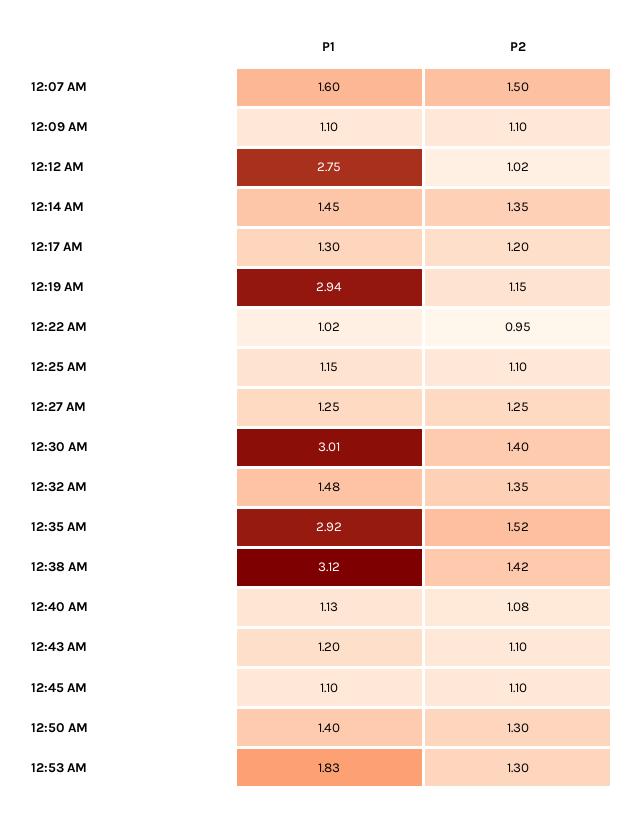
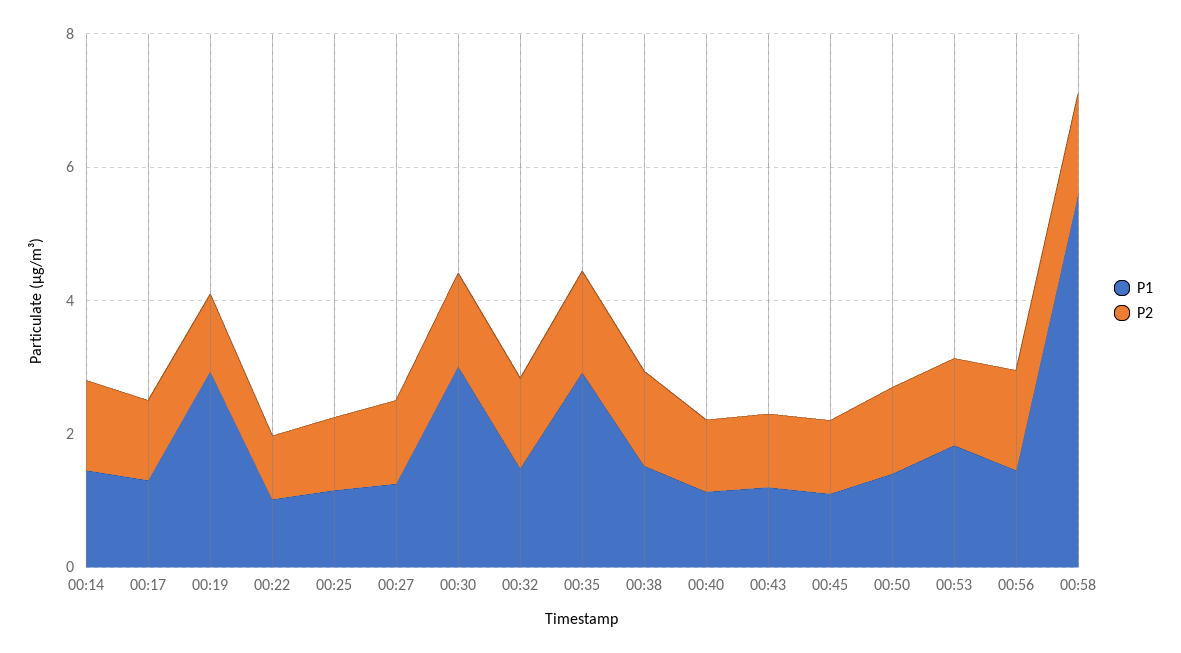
P1, 12:07 AM: 1.6 -> none
P2, 12:07 AM: 1.5 -> none
P1, 12:09 AM: 1.1 -> none
P2, 12:09 AM: 1.1 -> none
P1, 12:12 AM: 2.75 -> none
P2, 12:12 AM: 1.02 -> none
P1, 12:38 AM: 3.12 -> 1.5
P1, 00:56: none -> 1.5
P2, 00:56: none -> 1.5
P1, 00:58: none -> 5.5
P2, 00:58: none -> 1.5

